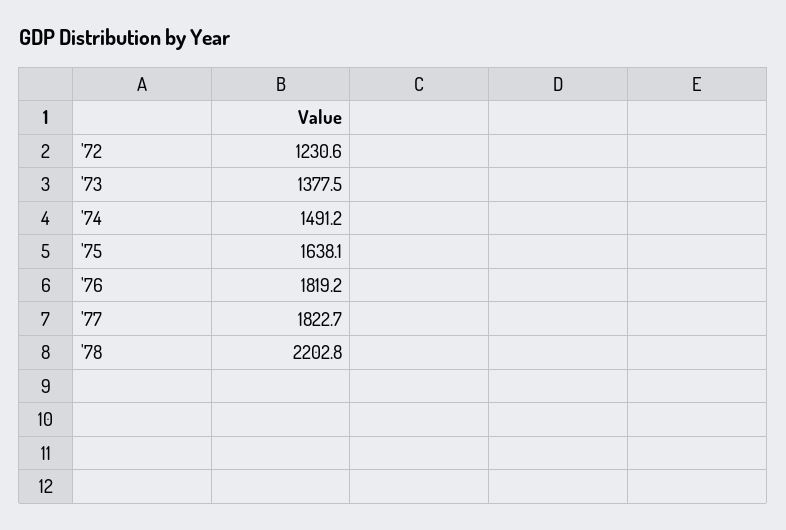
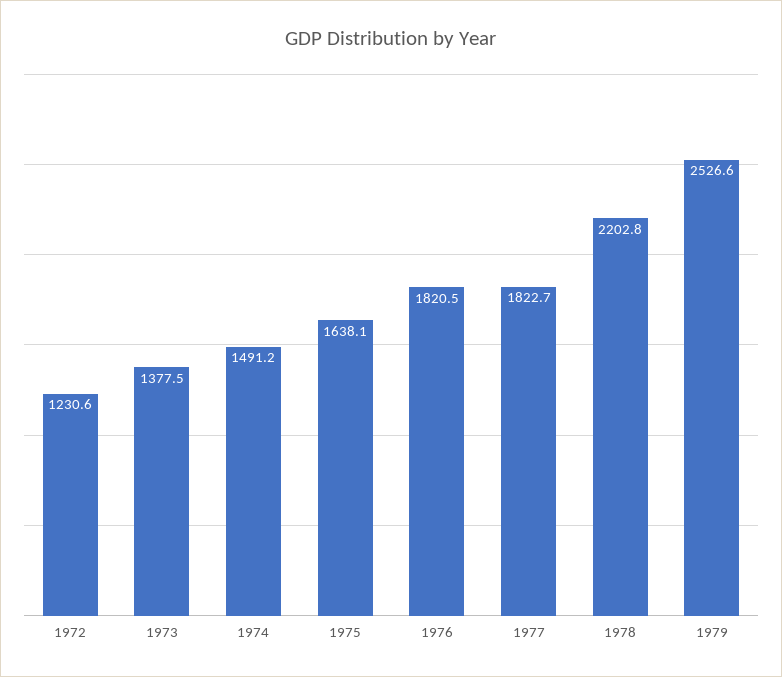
'76: 1819.2 -> 1820.5
1979: none -> 2526.6

